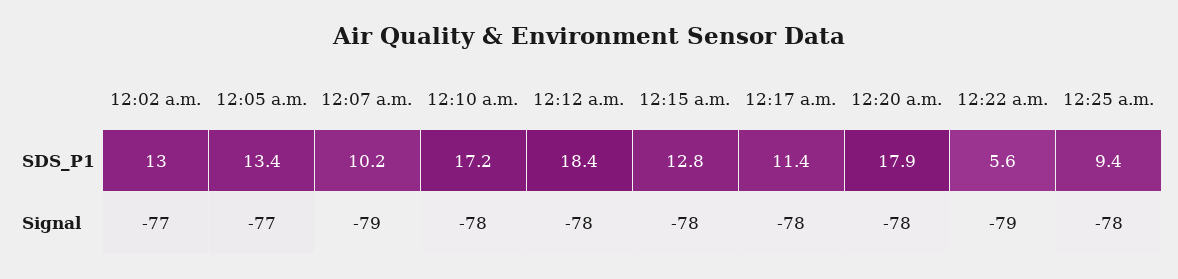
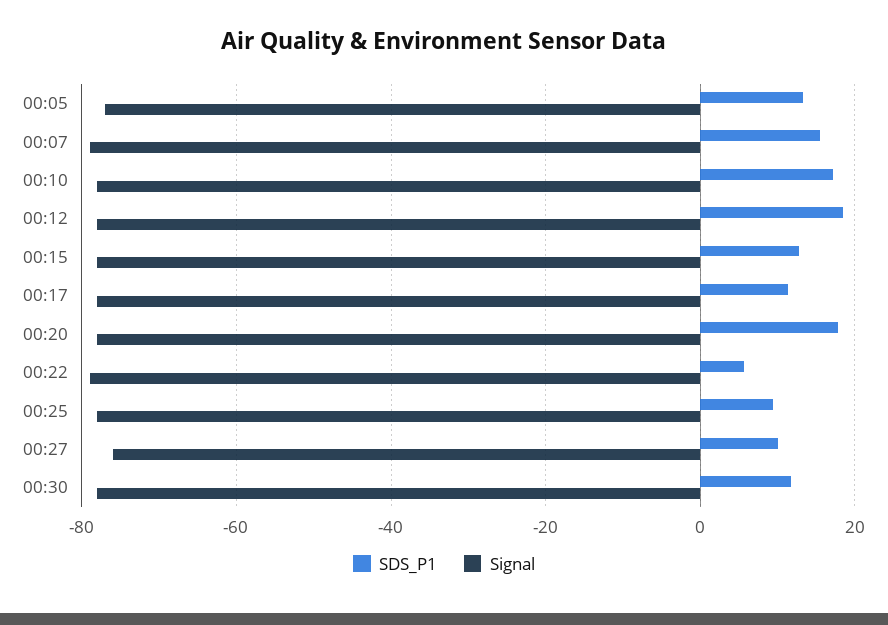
SDS_P1, 12:02 a.m.: 13 -> none
SDS_P1, 12:07 a.m.: 10.2 -> 16
Signal, 12:02 a.m.: -77 -> none
SDS_P1, 00:27: none -> 10
Signal, 00:27: none -> -76
SDS_P1, 00:30: none -> 12
Signal, 00:30: none -> -78

